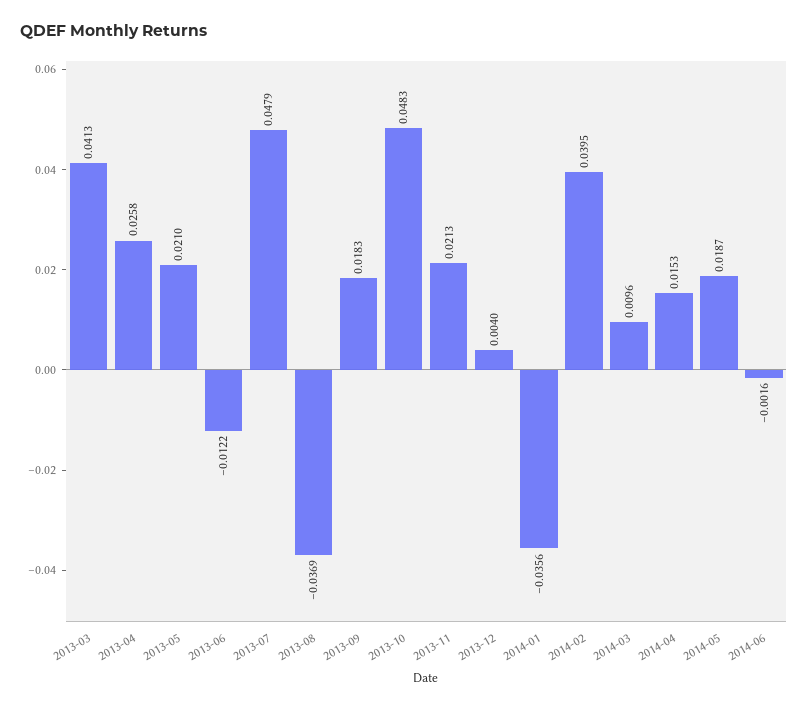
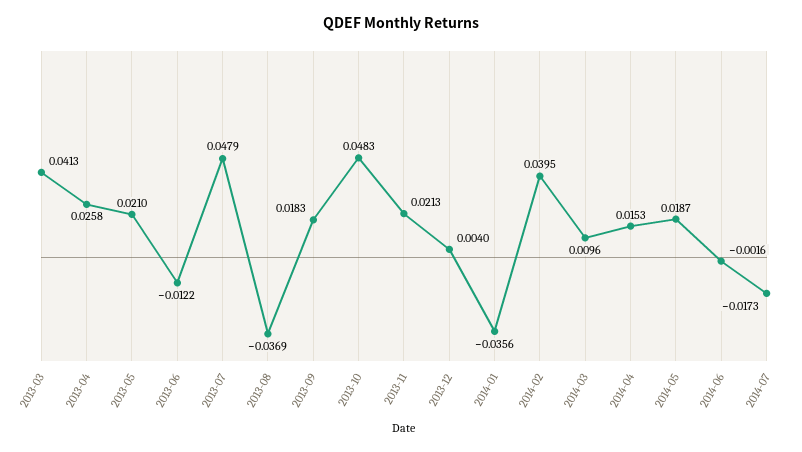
2014-07: none -> -0.0173

